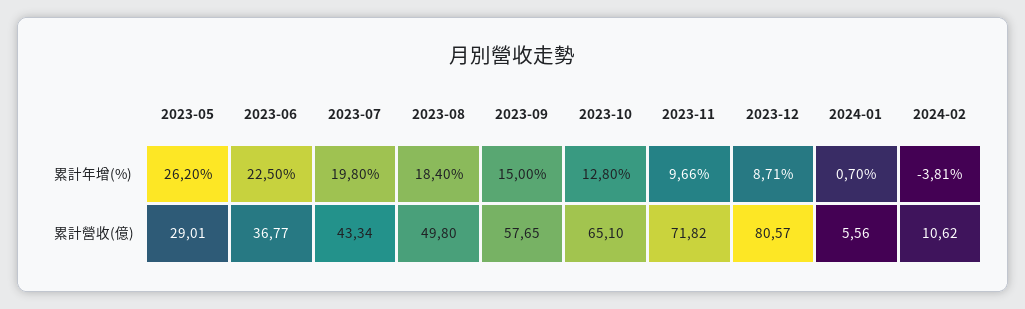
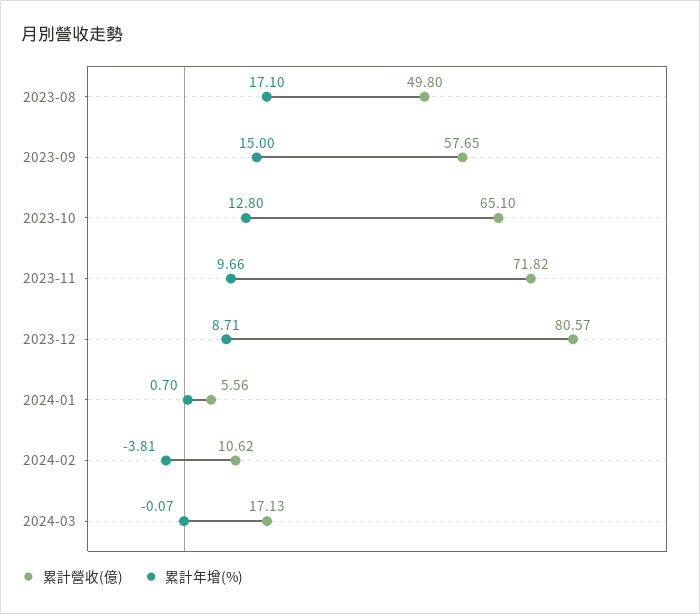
累計年增(%), 2023-05: 26.2 -> none
累計年增(%), 2023-06: 22.5 -> none
累計年增(%), 2023-07: 19.8 -> none
累計年增(%), 2023-08: 18.4 -> 17.1
累計營收(億), 2023-05: 29.01 -> none
累計營收(億), 2023-06: 36.77 -> none
累計營收(億), 2023-07: 43.34 -> none
累計營收(億), 2024-03: none -> 17.13
累計年增(%), 2024-03: none -> -0.07

